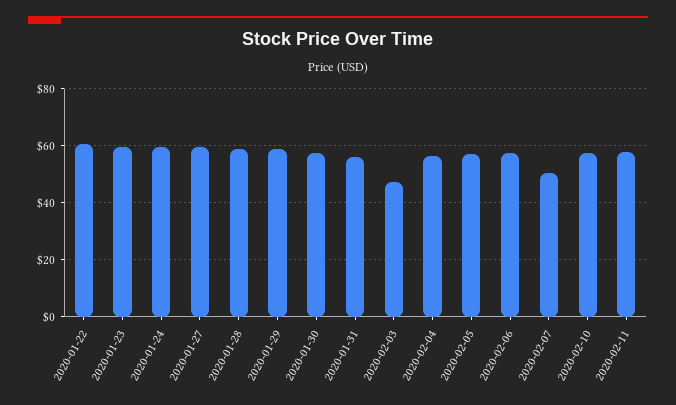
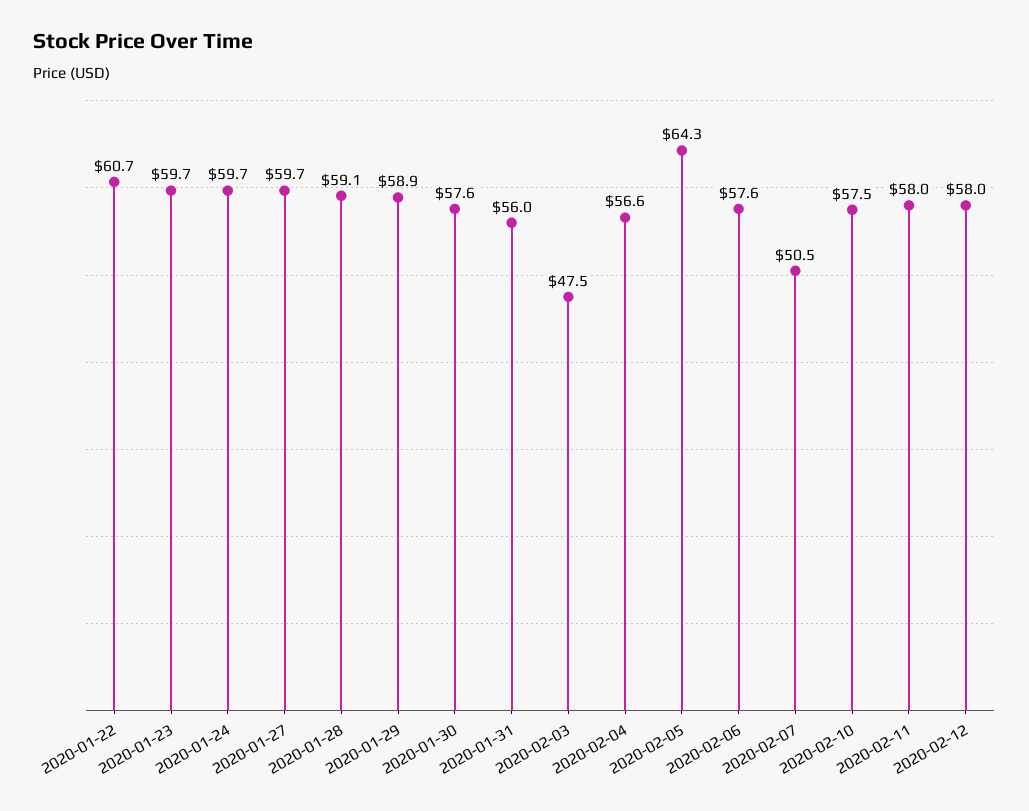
2020-02-05: 57.5 -> 64.3
2020-02-12: none -> 58

